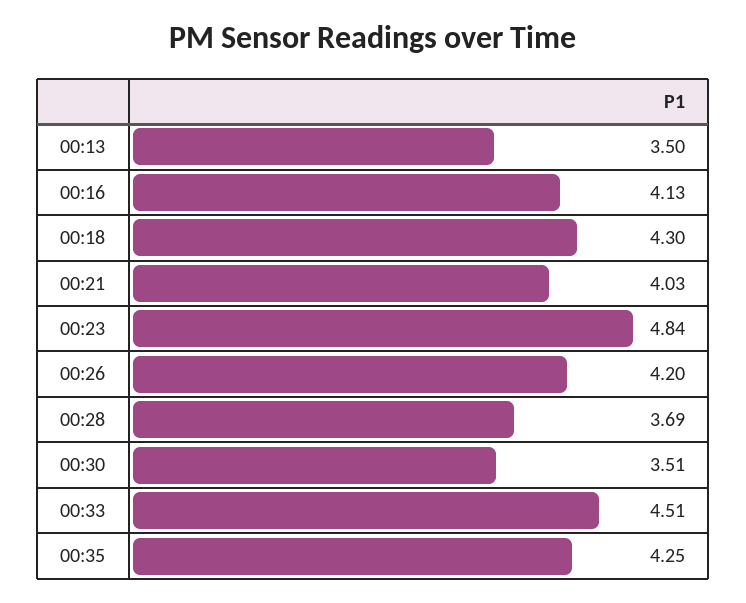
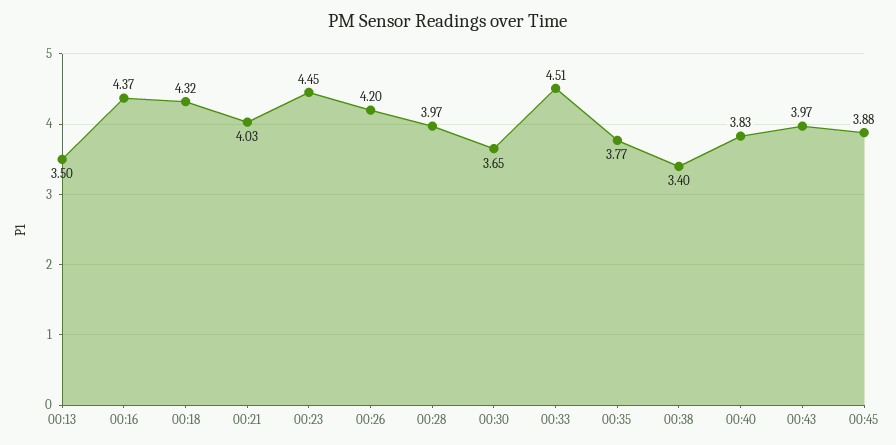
00:16: 4.13 -> 4.37
00:18: 4.3 -> 4.32
00:23: 4.84 -> 4.45
00:28: 3.69 -> 3.97
00:30: 3.51 -> 3.65
00:35: 4.25 -> 3.77
00:38: none -> 3.4
00:40: none -> 3.83
00:43: none -> 3.97
00:45: none -> 3.88

